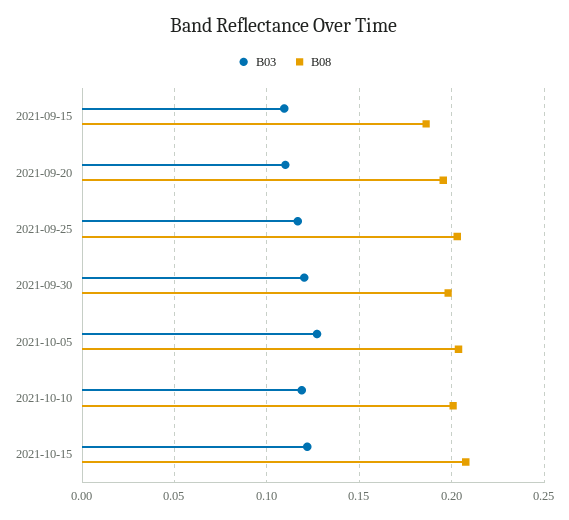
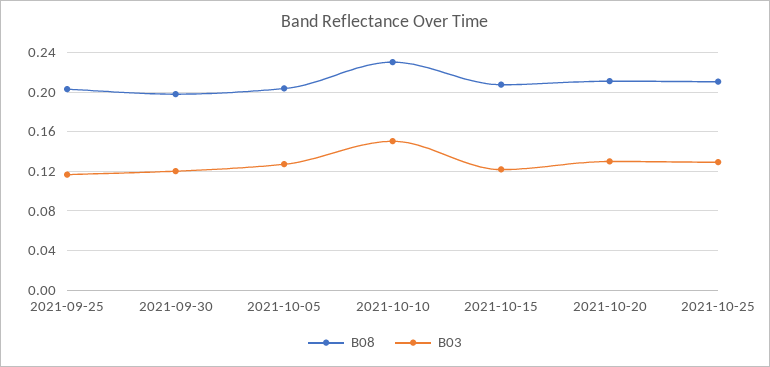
B03, 2021-09-15: 0.11 -> none
B08, 2021-09-15: 0.185 -> none
B03, 2021-09-20: 0.11 -> none
B08, 2021-09-20: 0.195 -> none
B03, 2021-10-10: 0.12 -> 0.15
B08, 2021-10-10: 0.2 -> 0.23
B08, 2021-10-20: none -> 0.21
B03, 2021-10-20: none -> 0.13
B08, 2021-10-25: none -> 0.21
B03, 2021-10-25: none -> 0.13

